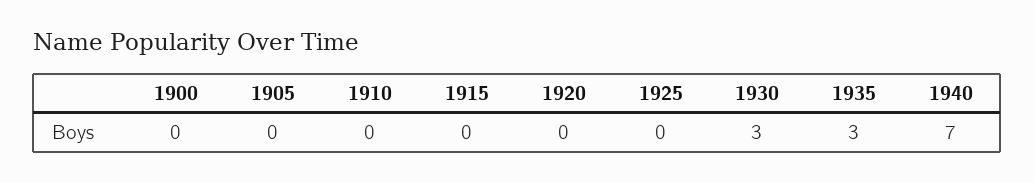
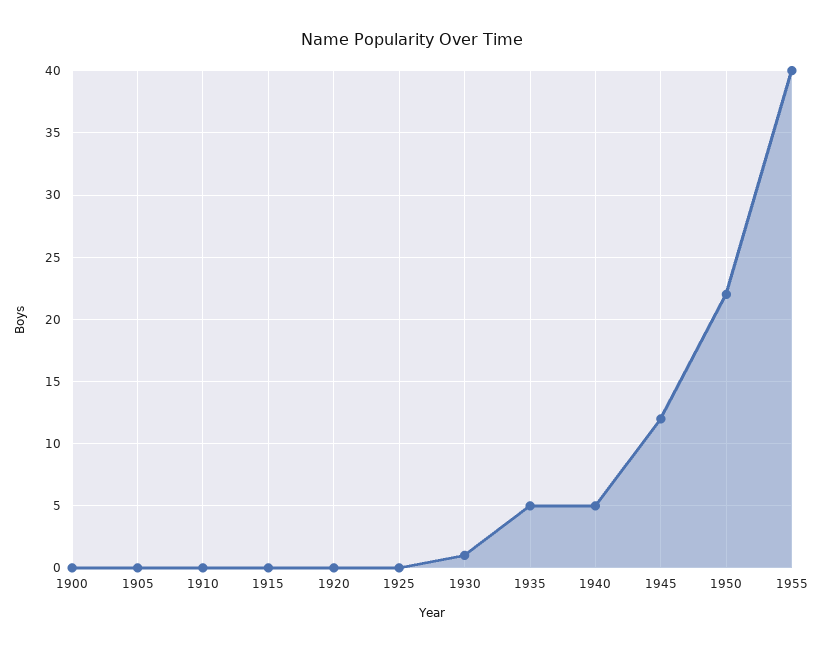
1930: 3 -> 1
1935: 3 -> 5
1940: 7 -> 5
1945: none -> 12
1950: none -> 22
1955: none -> 40

